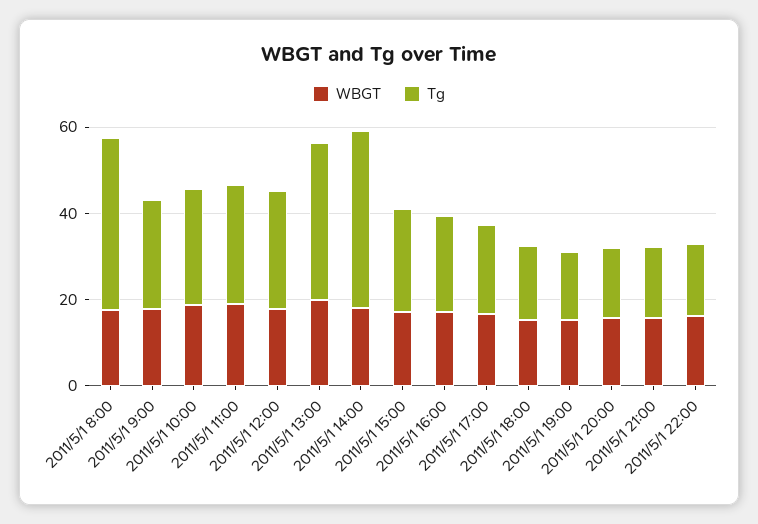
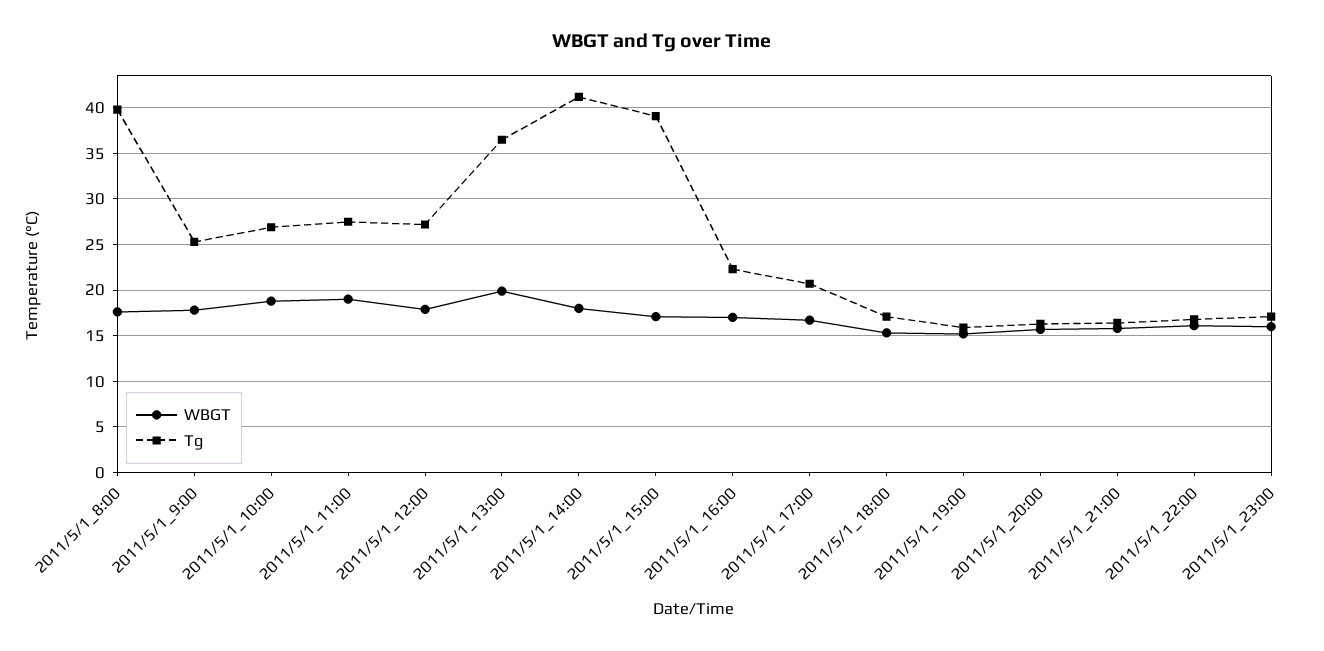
Tg, 2011/5/1 15:00: 25 -> 39
WBGT, 2011/5/1_23:00: none -> 16
Tg, 2011/5/1_23:00: none -> 17

